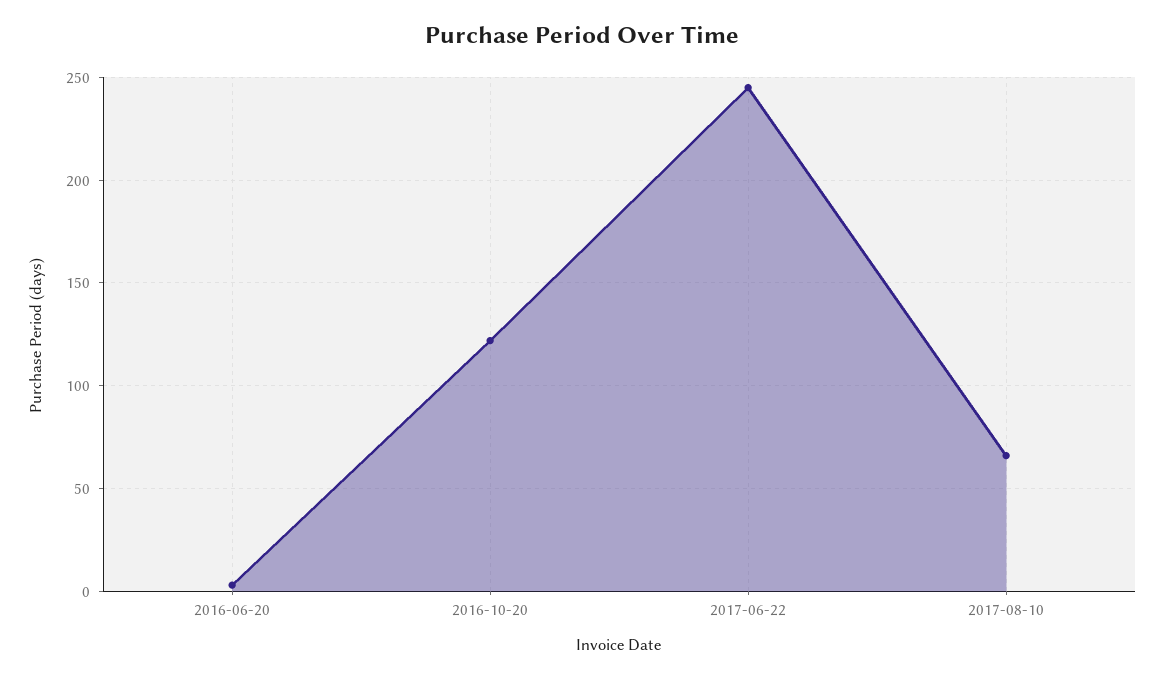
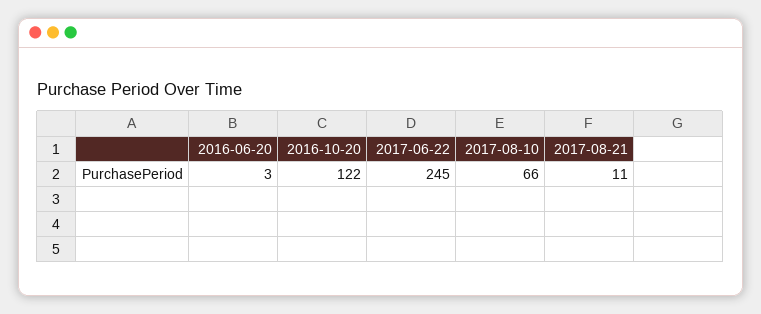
2017-08-21: none -> 11

